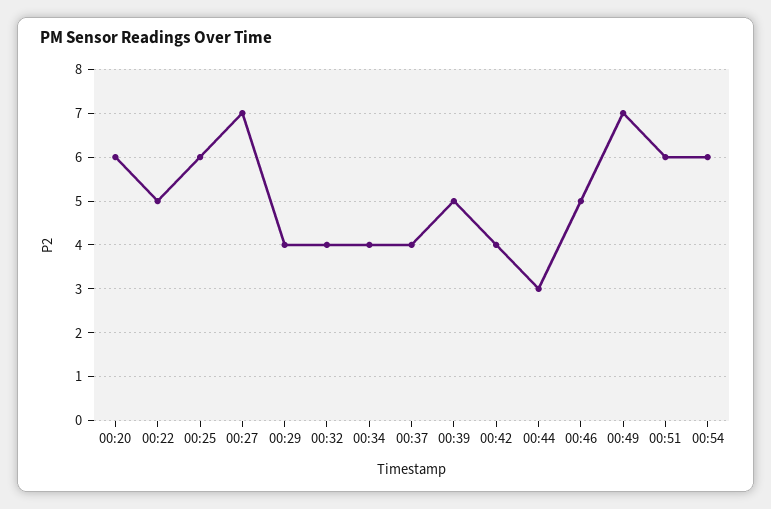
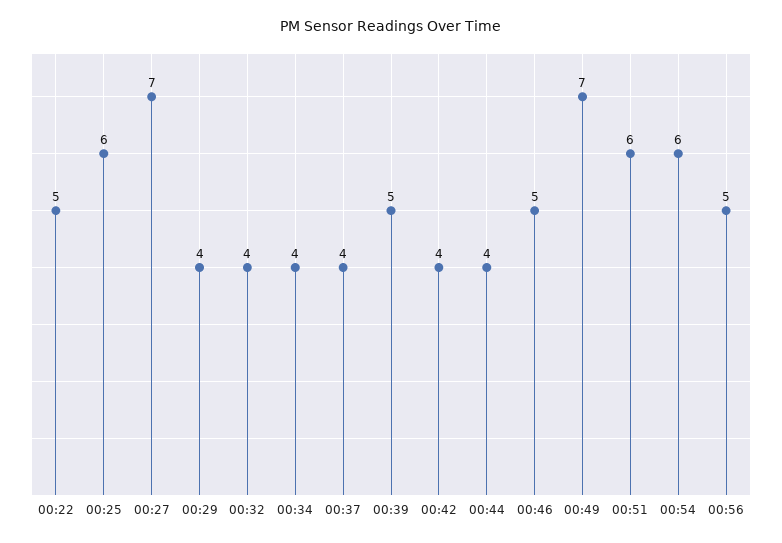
00:20: 6 -> none
00:44: 3 -> 4
00:56: none -> 5

